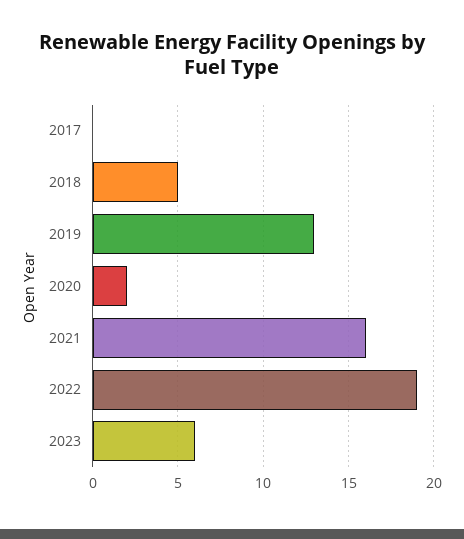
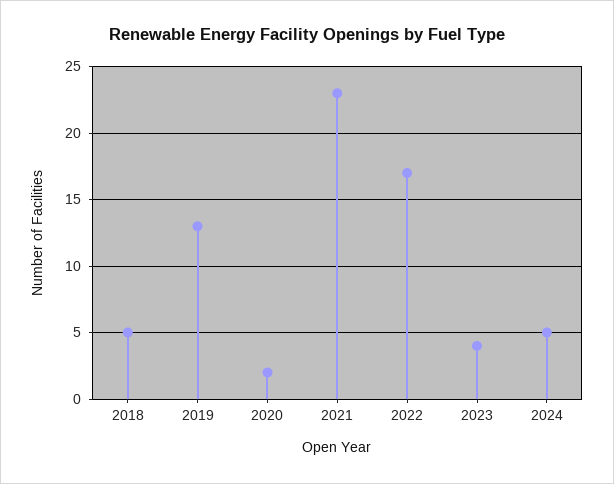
2017: 0 -> none
2021: 16 -> 23
2022: 19 -> 17
2023: 6 -> 4
2024: none -> 5

